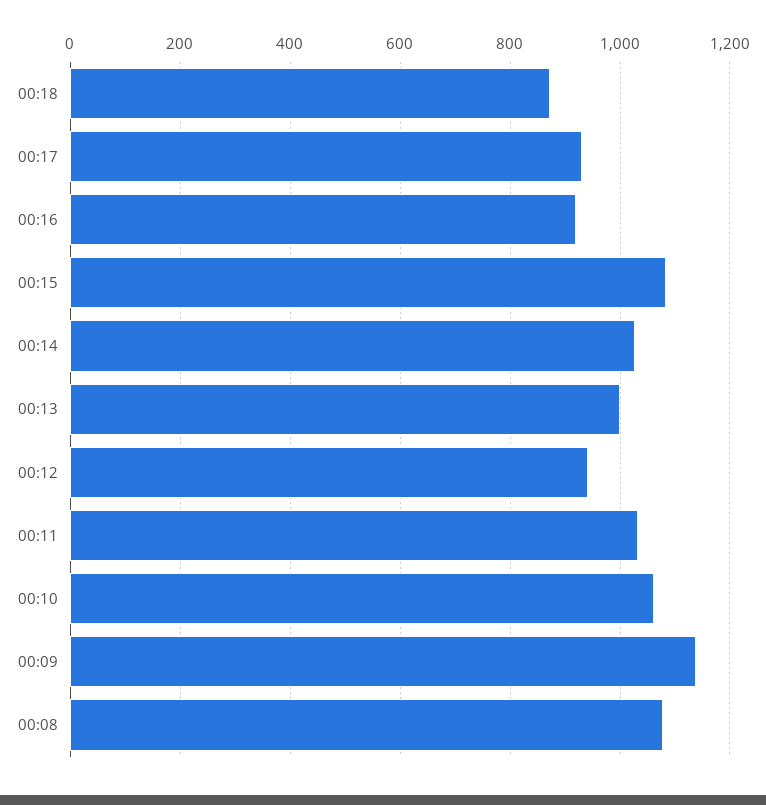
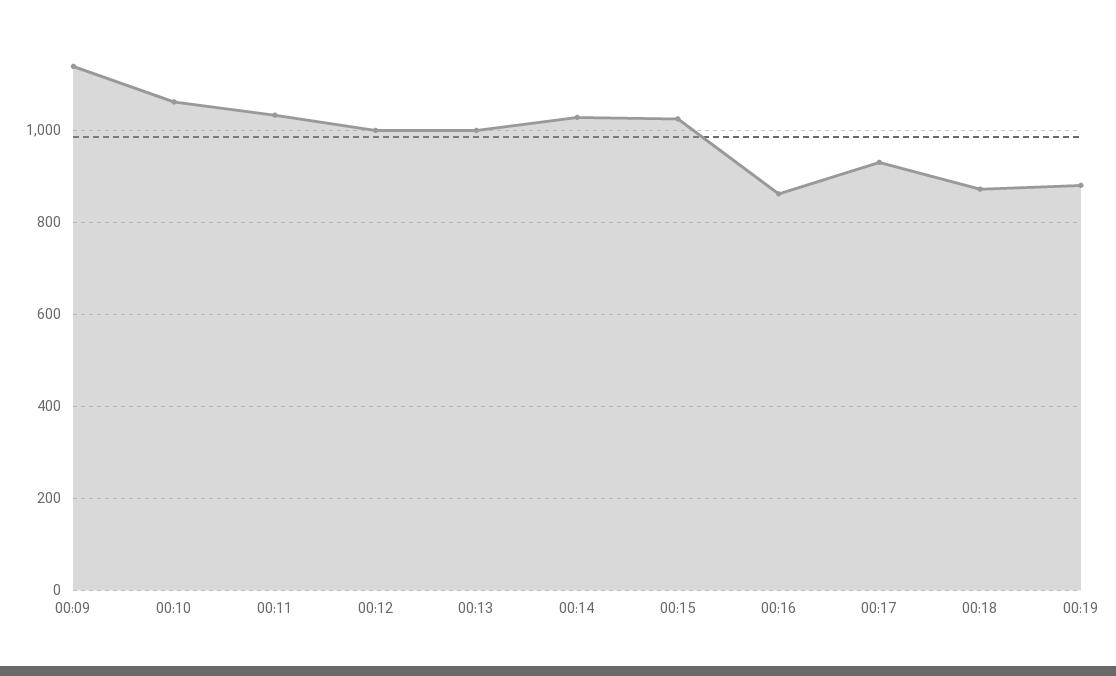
00:16: 920 -> 860
00:15: 1080 -> 1020
00:12: 940 -> 1000
00:08: 1080 -> none
00:19: none -> 880

